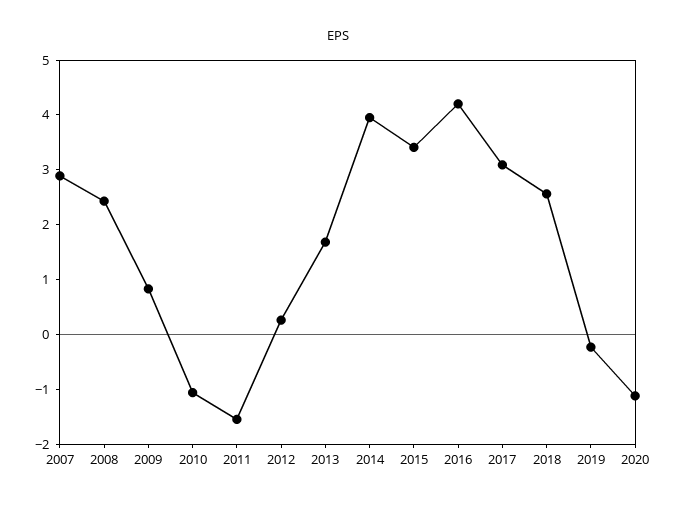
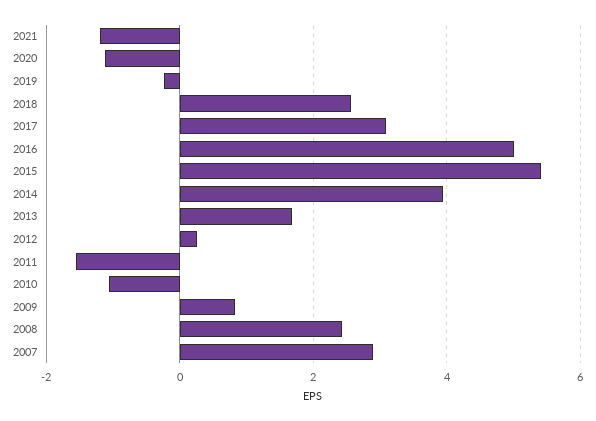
2015: 3.4 -> 5.4
2016: 4.2 -> 5
2021: none -> -1.2

